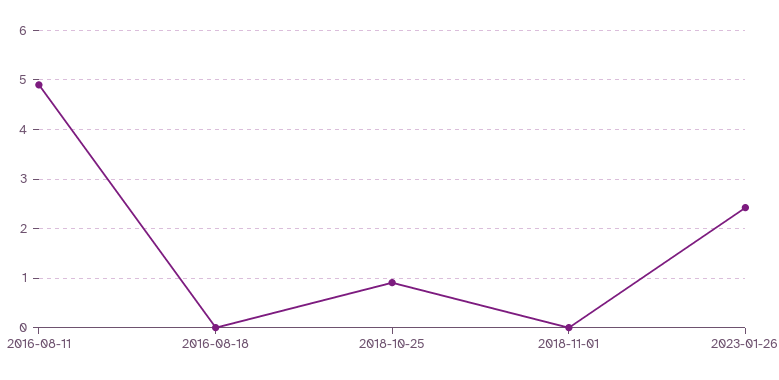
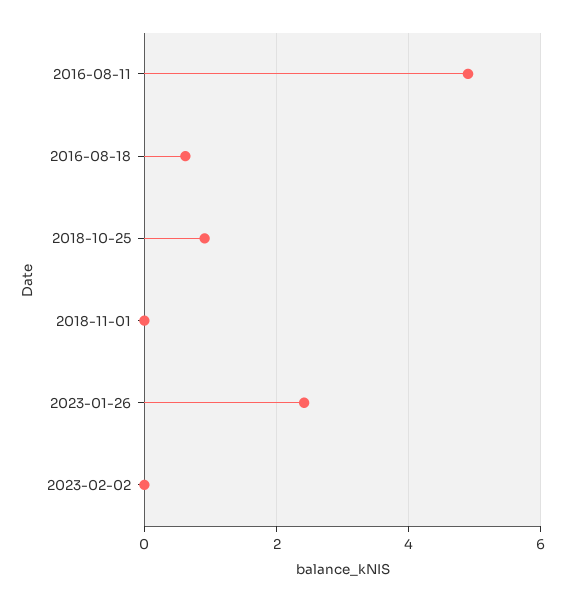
2016-08-18: 0 -> 0.6
2023-02-02: none -> 0

